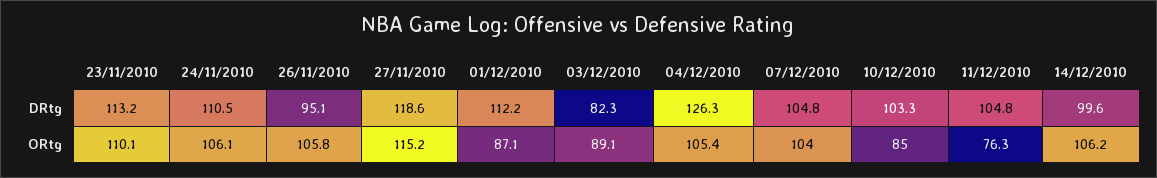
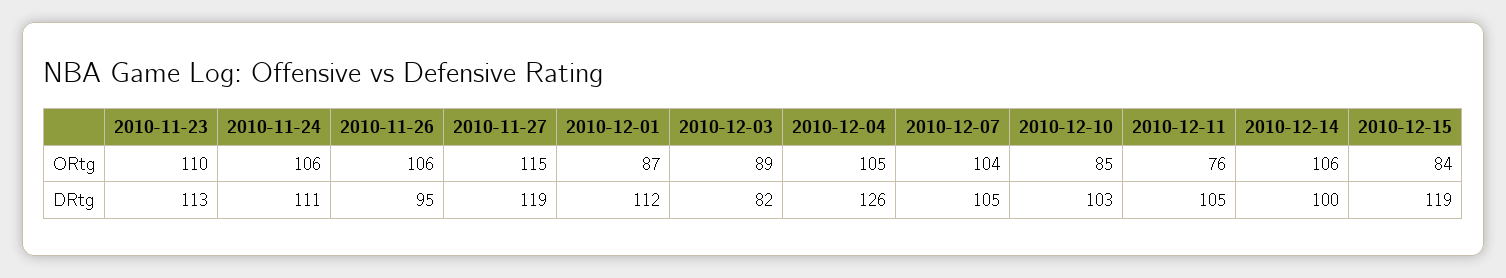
2010-12-15, ORtg: none -> 84
2010-12-15, DRtg: none -> 119

